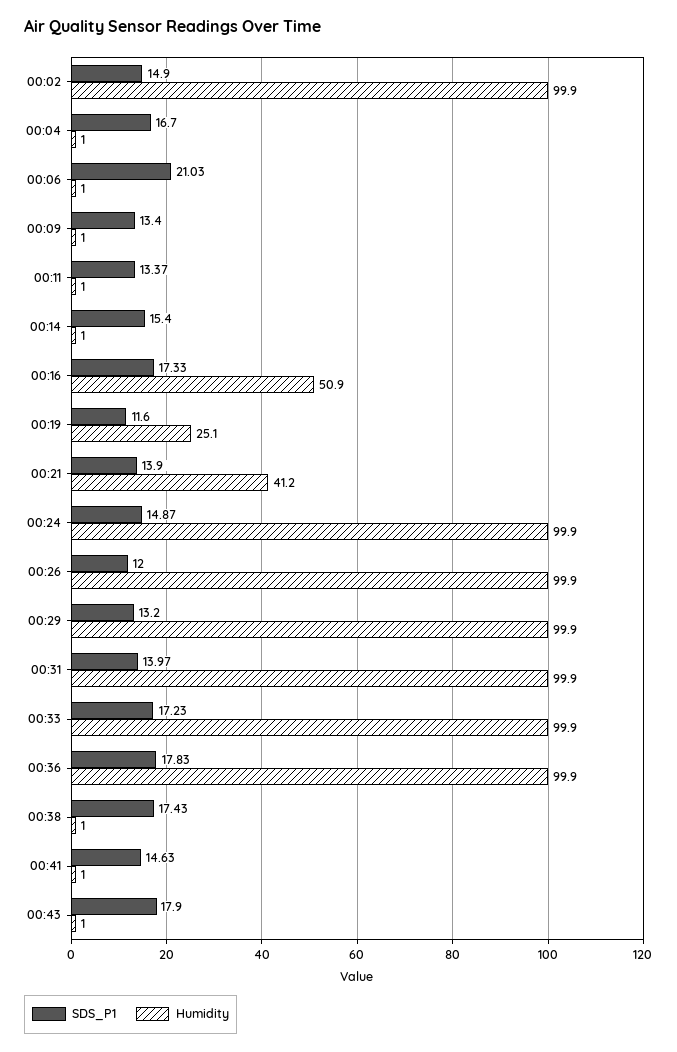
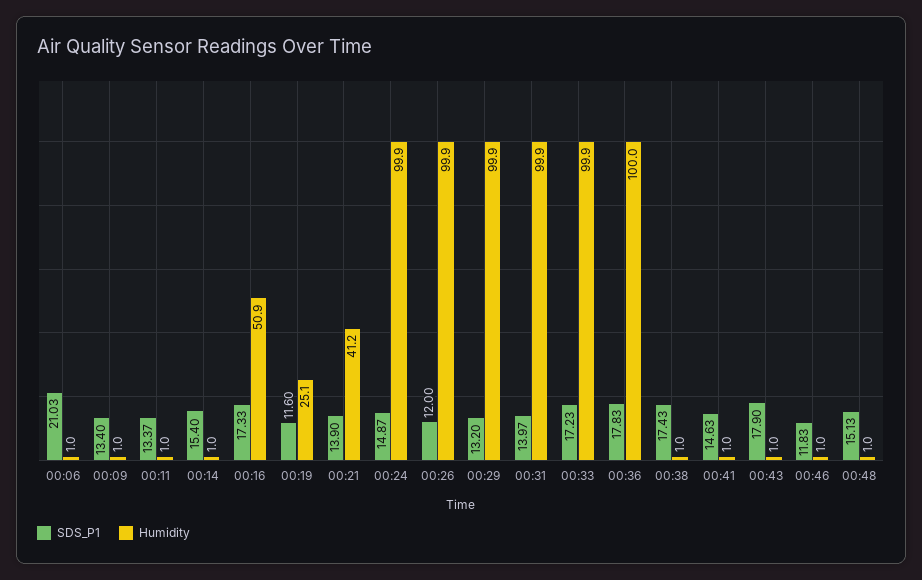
SDS_P1, 00:02: 14.9 -> none
Humidity, 00:02: 99.9 -> none
SDS_P1, 00:04: 16.7 -> none
Humidity, 00:04: 1 -> none
Humidity, 00:36: 99.9 -> 100
SDS_P1, 00:46: none -> 11.83
Humidity, 00:46: none -> 1
SDS_P1, 00:48: none -> 15.13
Humidity, 00:48: none -> 1

